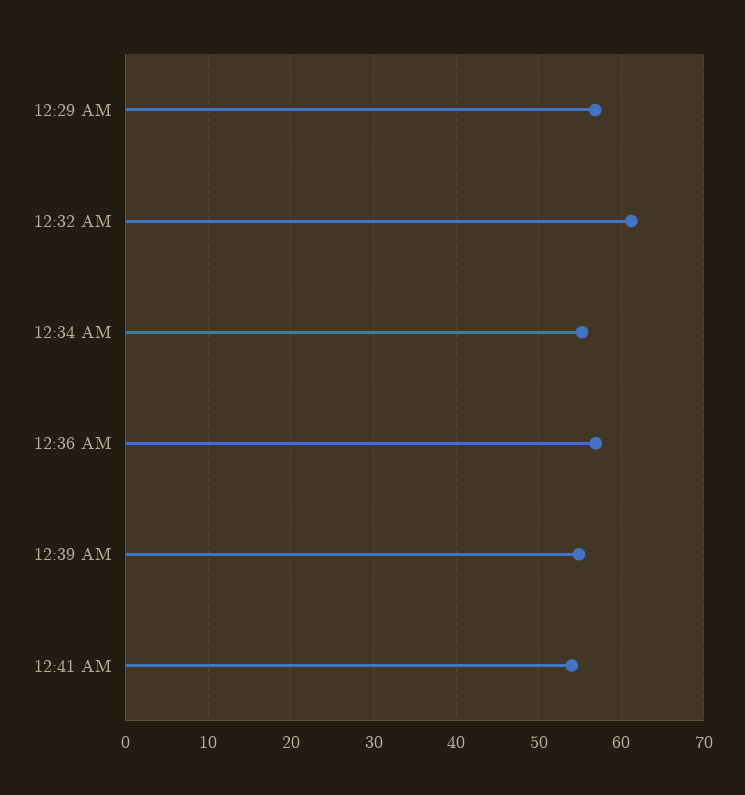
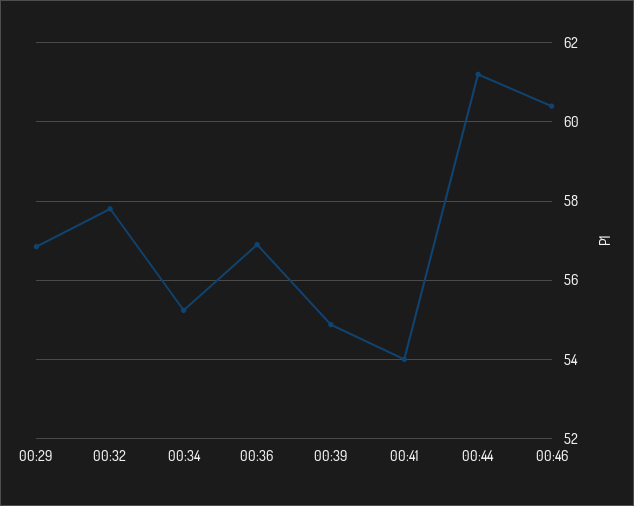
12:32 AM: 61 -> 57.8
00:44: none -> 61.2
00:46: none -> 60.4

